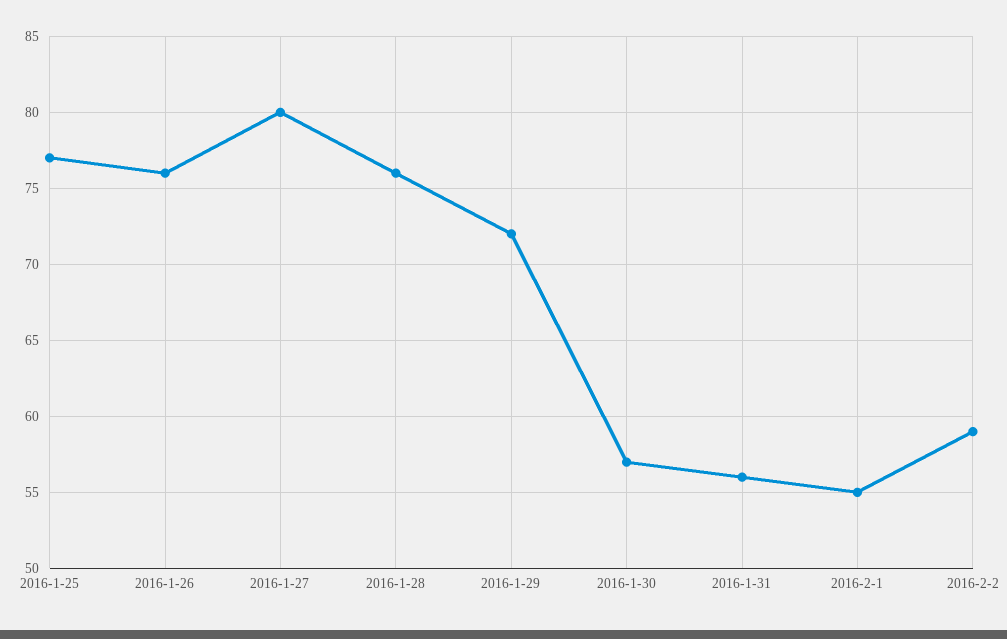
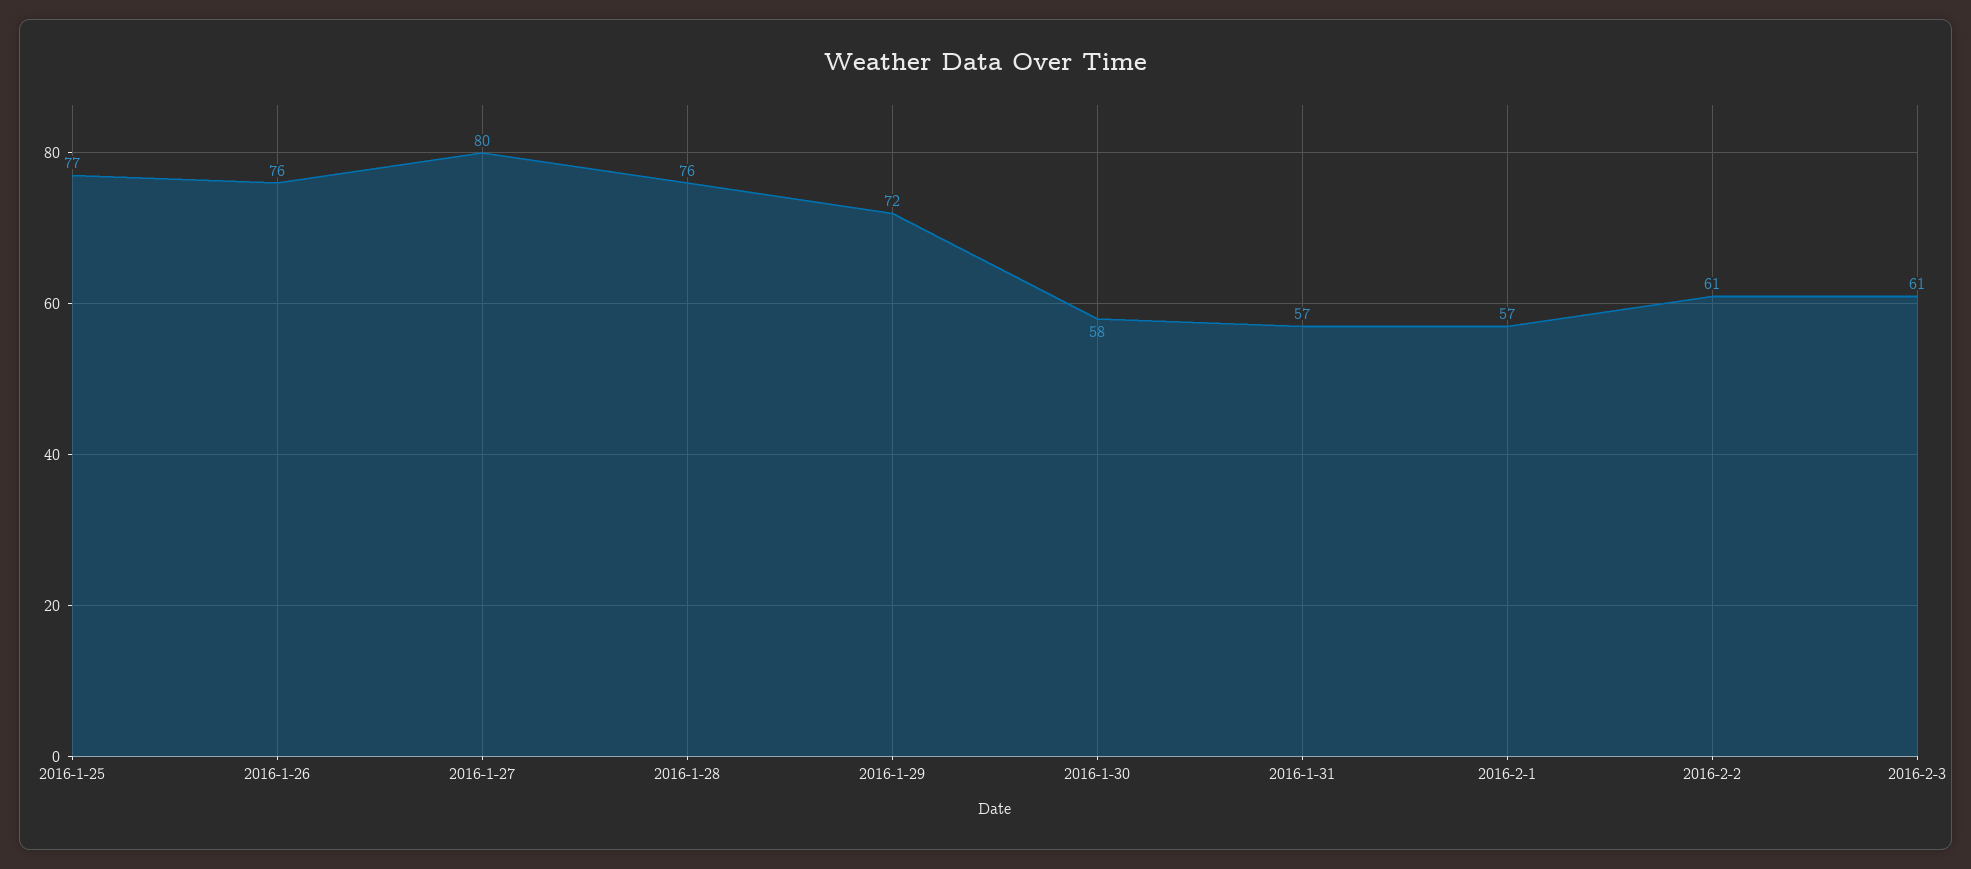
2016-1-30: 57 -> 58
2016-1-31: 56 -> 57
2016-2-1: 55 -> 57
2016-2-2: 59 -> 61
2016-2-3: none -> 61

